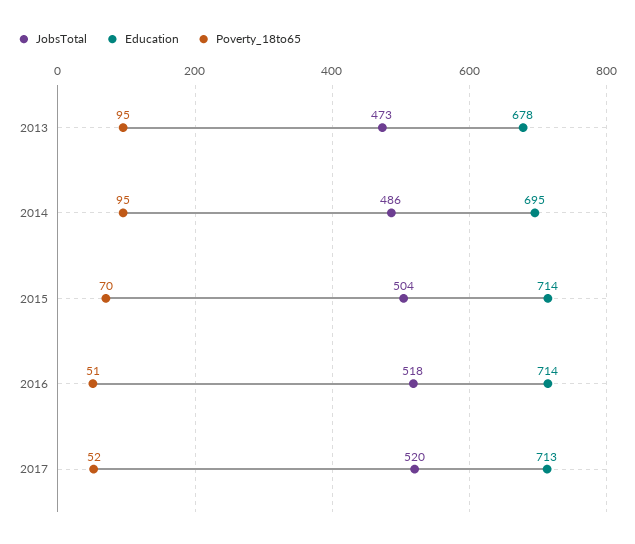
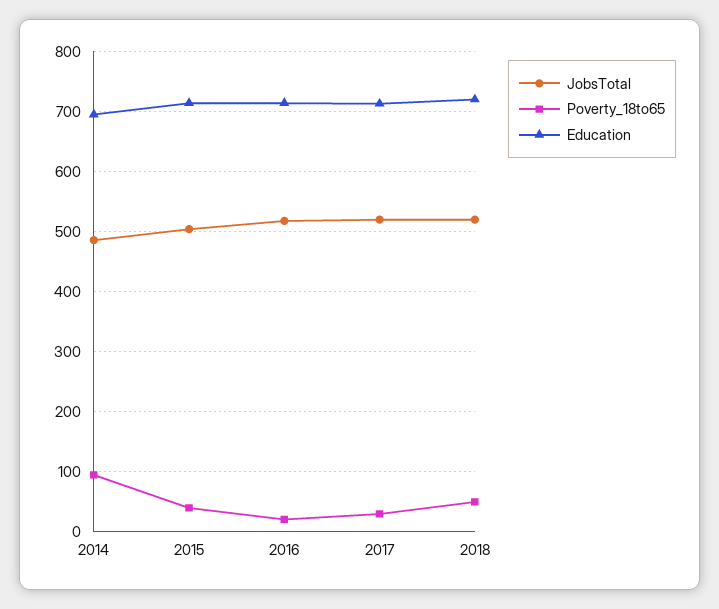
JobsTotal, 2013: 473 -> none
Education, 2013: 678 -> none
Poverty_18to65, 2013: 95 -> none
Poverty_18to65, 2015: 70 -> 40
Poverty_18to65, 2016: 51 -> 20
Poverty_18to65, 2017: 52 -> 30
JobsTotal, 2018: none -> 520
Poverty_18to65, 2018: none -> 50
Education, 2018: none -> 720

